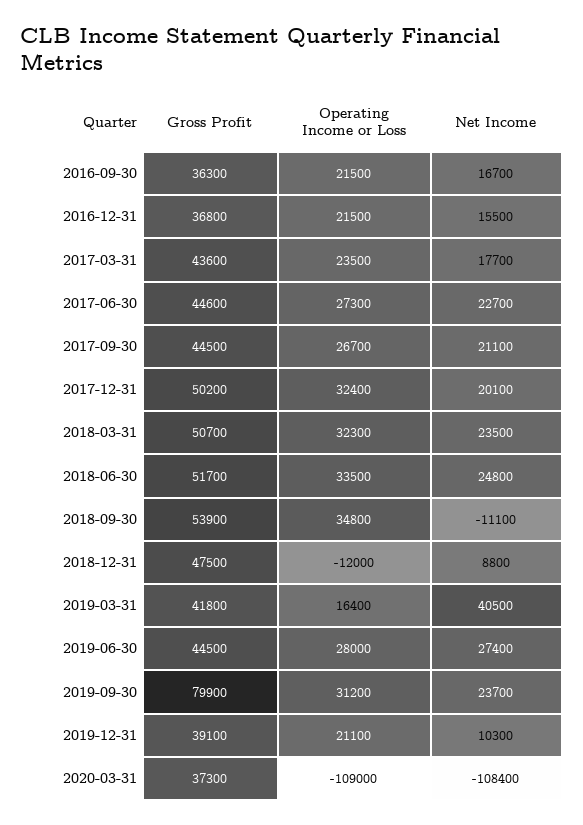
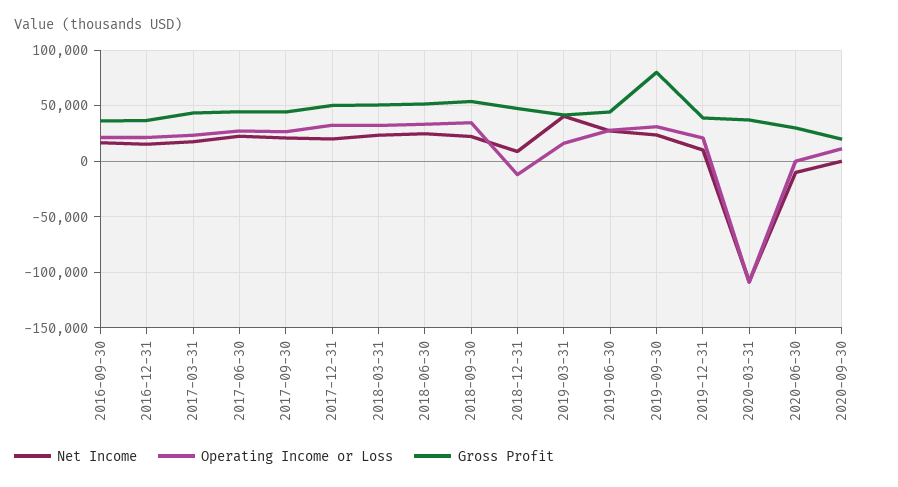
Net Income, 2018-09-30: -11100 -> 20000
Net Income, 2020-06-30: none -> -10000
Operating Income or Loss, 2020-06-30: none -> 0
Gross Profit, 2020-06-30: none -> 30000
Net Income, 2020-09-30: none -> 0
Operating Income or Loss, 2020-09-30: none -> 10000
Gross Profit, 2020-09-30: none -> 20000

